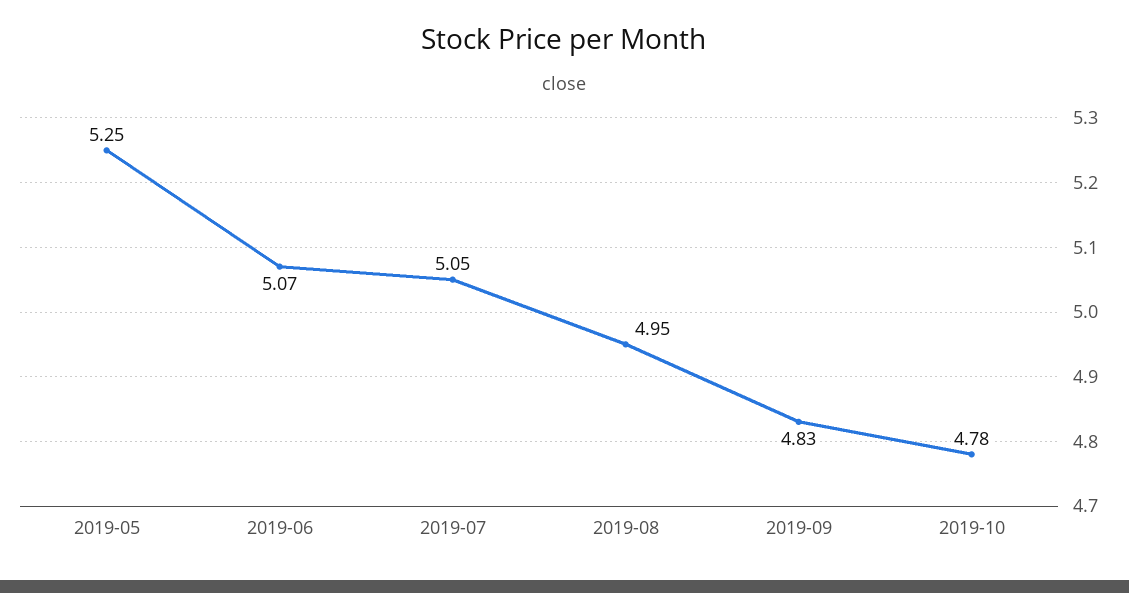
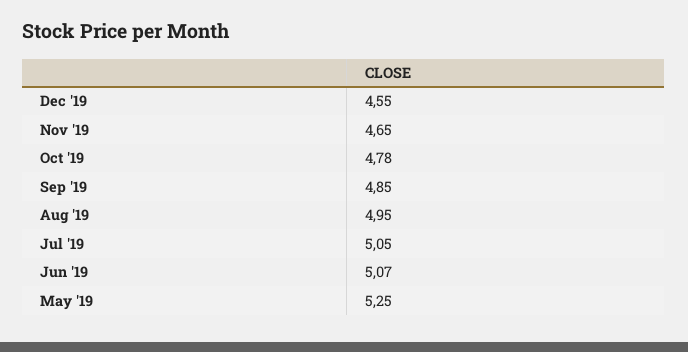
2019-09: 4.83 -> 4.85
Dec '19: none -> 4.55
Nov '19: none -> 4.65

